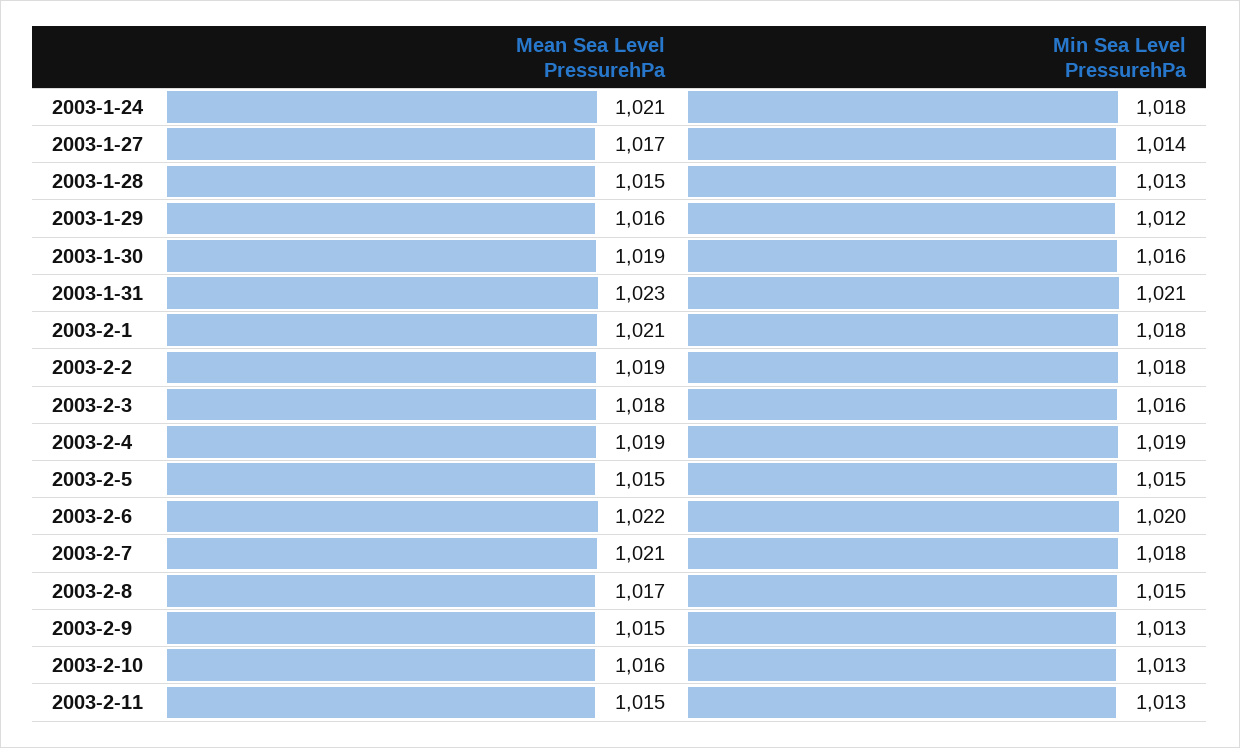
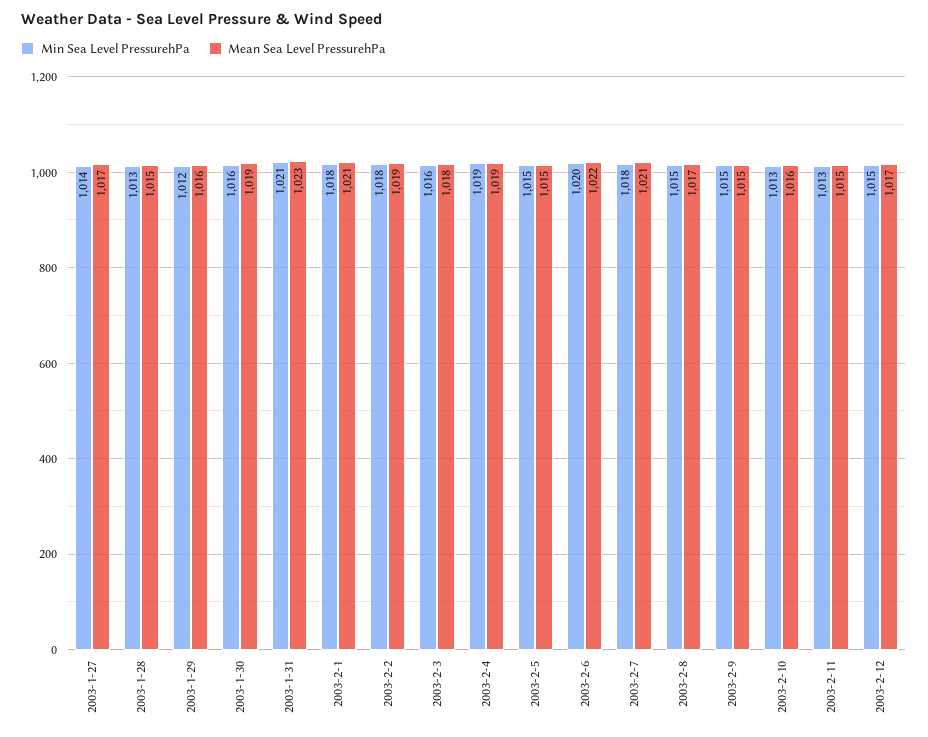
Mean Sea Level PressurehPa, 2003-1-24: 1021 -> none
Min Sea Level PressurehPa, 2003-1-24: 1018 -> none
Min Sea Level PressurehPa, 2003-2-9: 1013 -> 1015
Min Sea Level PressurehPa, 2003-2-12: none -> 1015
Mean Sea Level PressurehPa, 2003-2-12: none -> 1017

